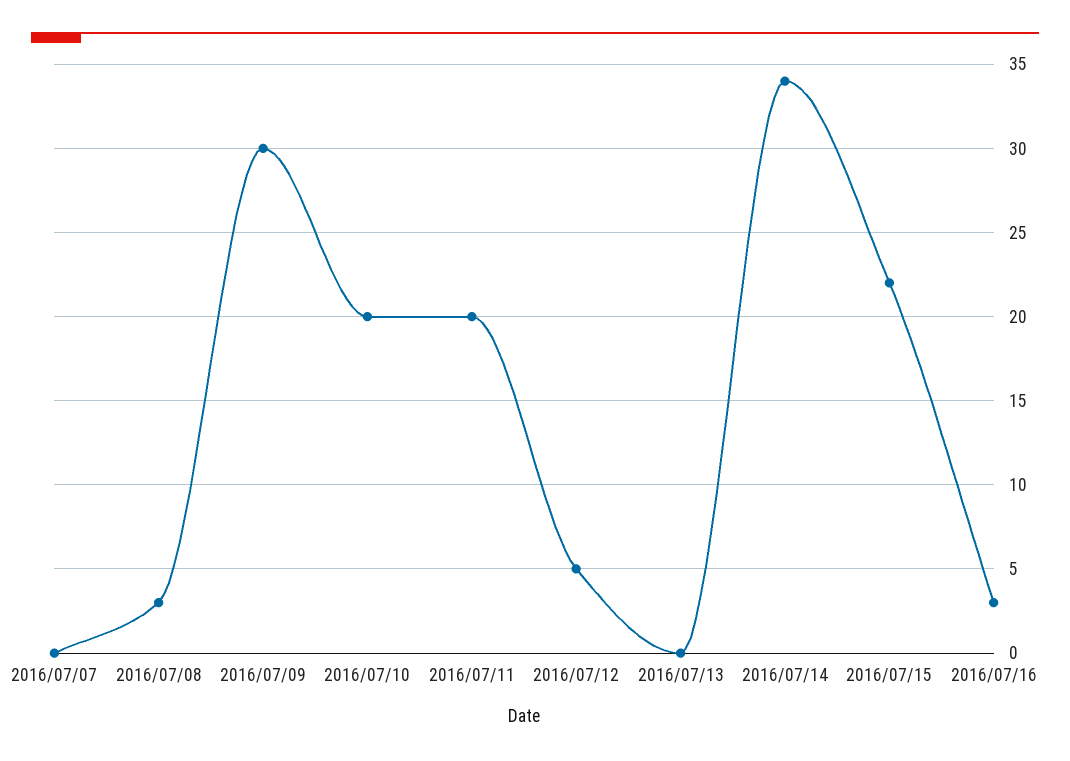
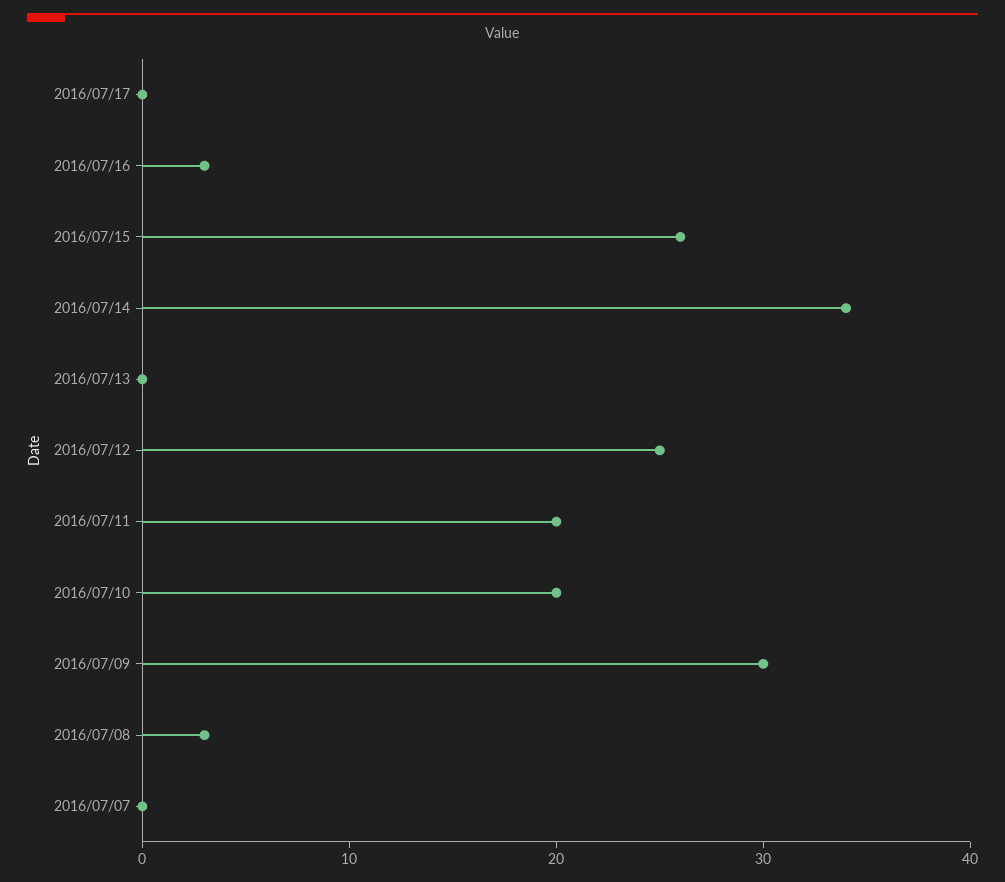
2016/07/12: 5 -> 25
2016/07/15: 22 -> 26
2016/07/17: none -> 0

